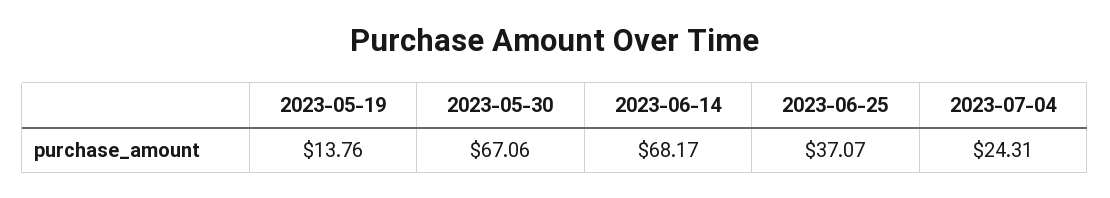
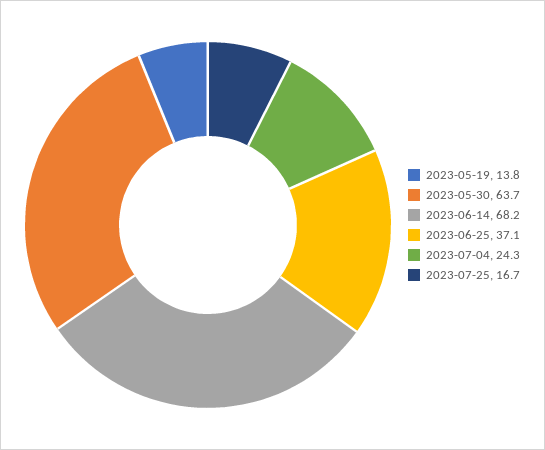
2023-05-30: 67.06 -> 63.7
2023-07-25: none -> 16.7

